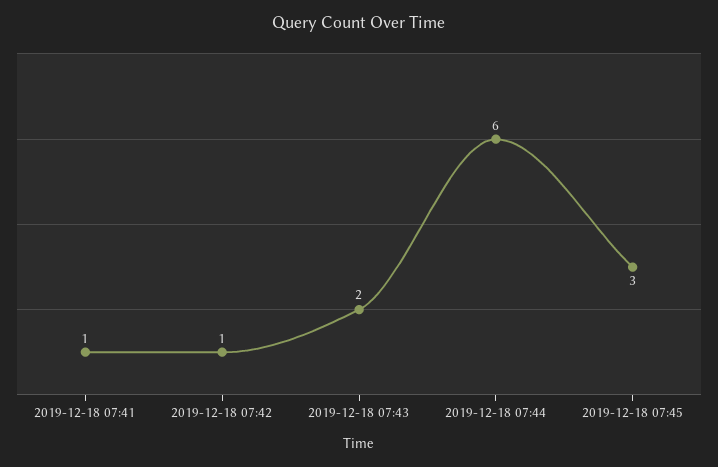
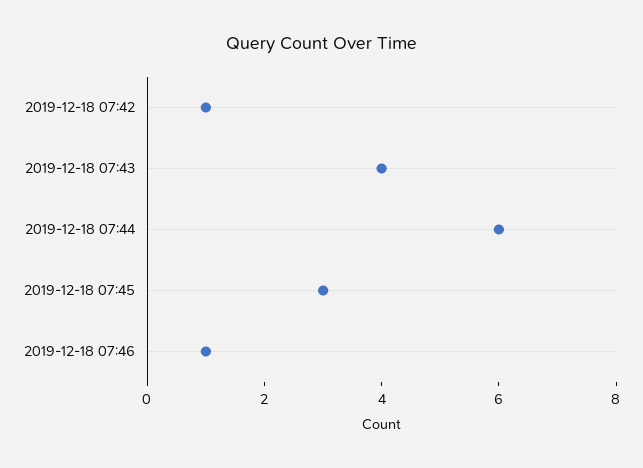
2019-12-18 07:41: 1 -> none
2019-12-18 07:43: 2 -> 4
2019-12-18 07:46: none -> 1

